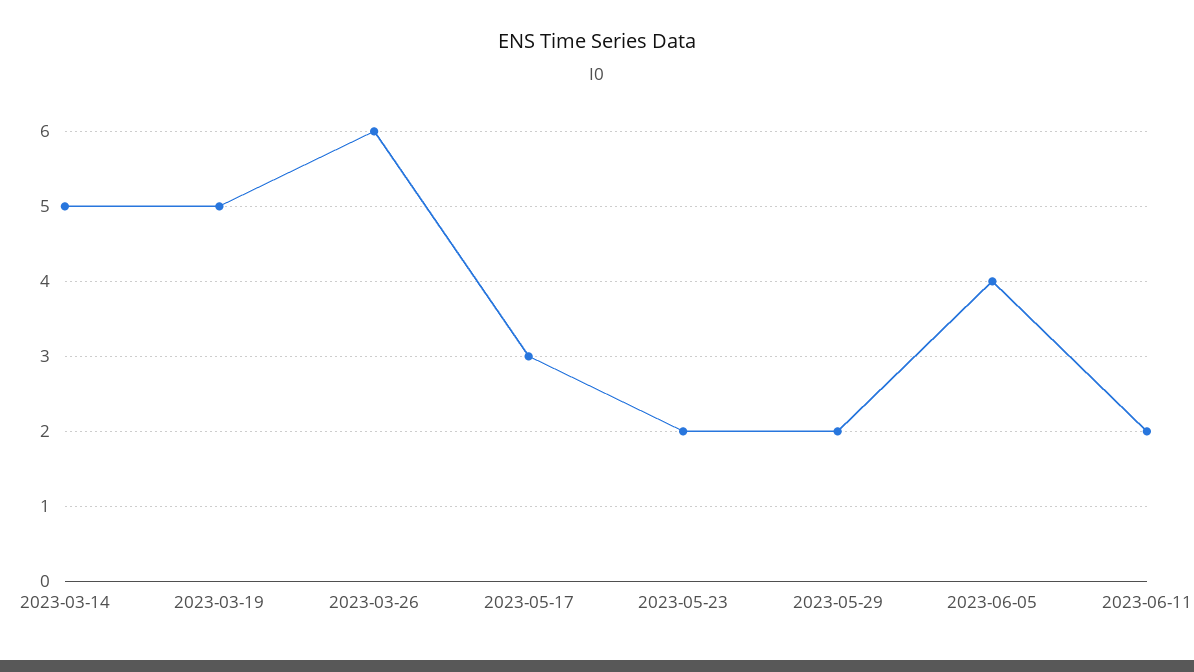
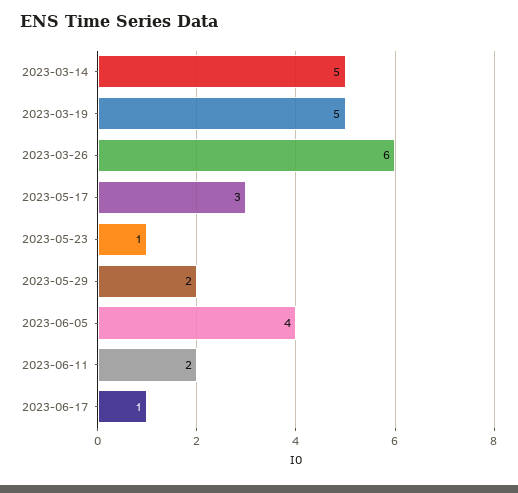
2023-05-23: 2 -> 1
2023-06-17: none -> 1

